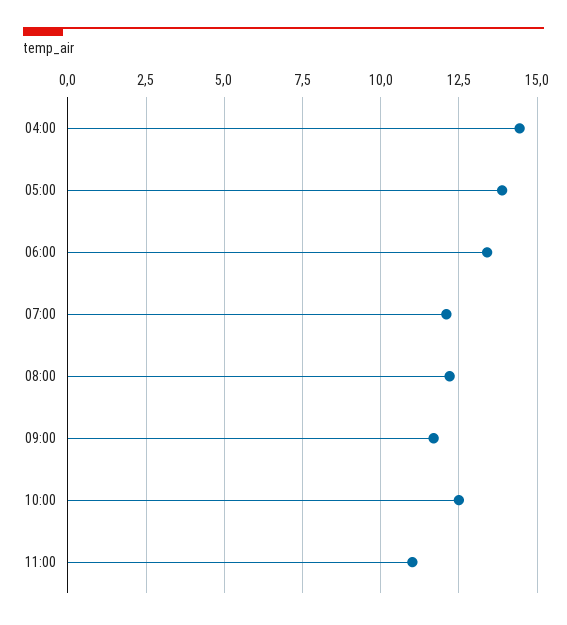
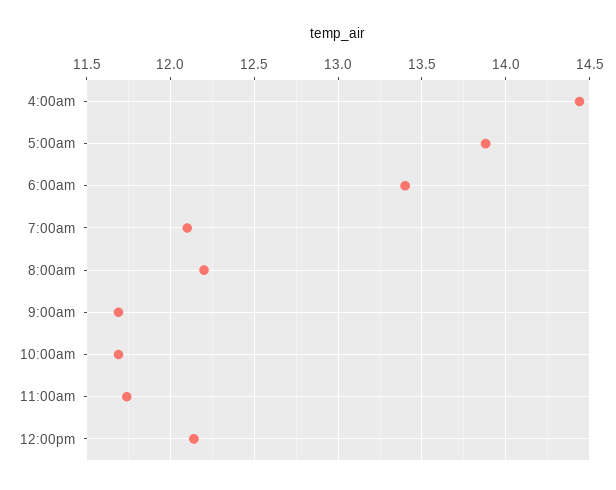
10:00: 12.5 -> 11.7
11:00: 11 -> 11.75
12:00pm: none -> 12.15

